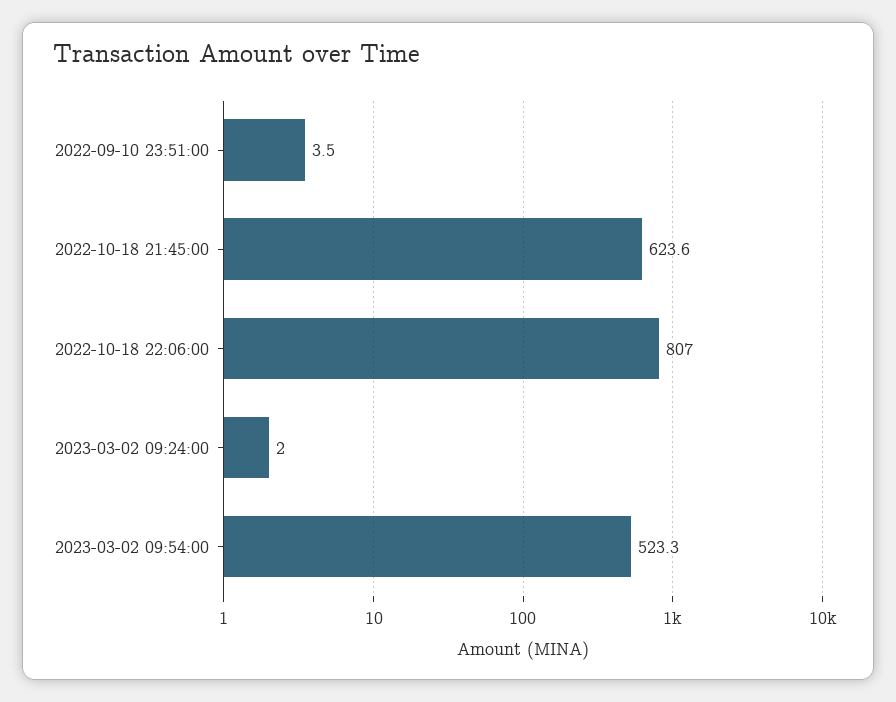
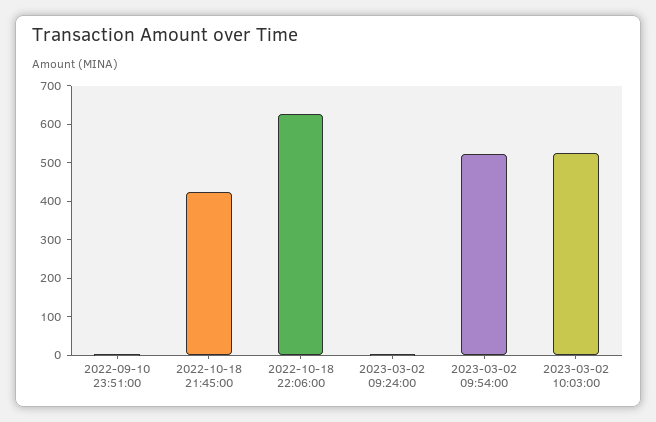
2022-10-18 21:45:00: 623.6 -> 425
2022-10-18 22:06:00: 807 -> 625
2023-03-02 10:03:00: none -> 525

